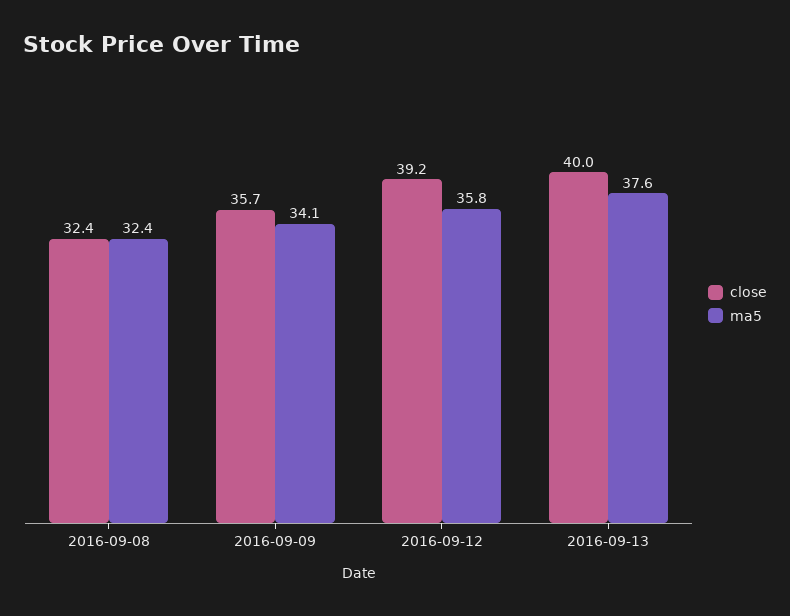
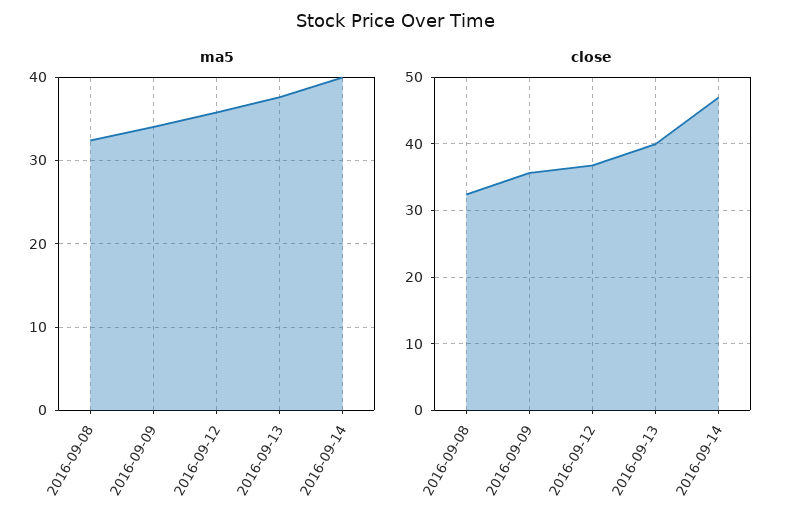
close, 2016-09-12: 39.2 -> 37
ma5, 2016-09-14: none -> 40
close, 2016-09-14: none -> 47

